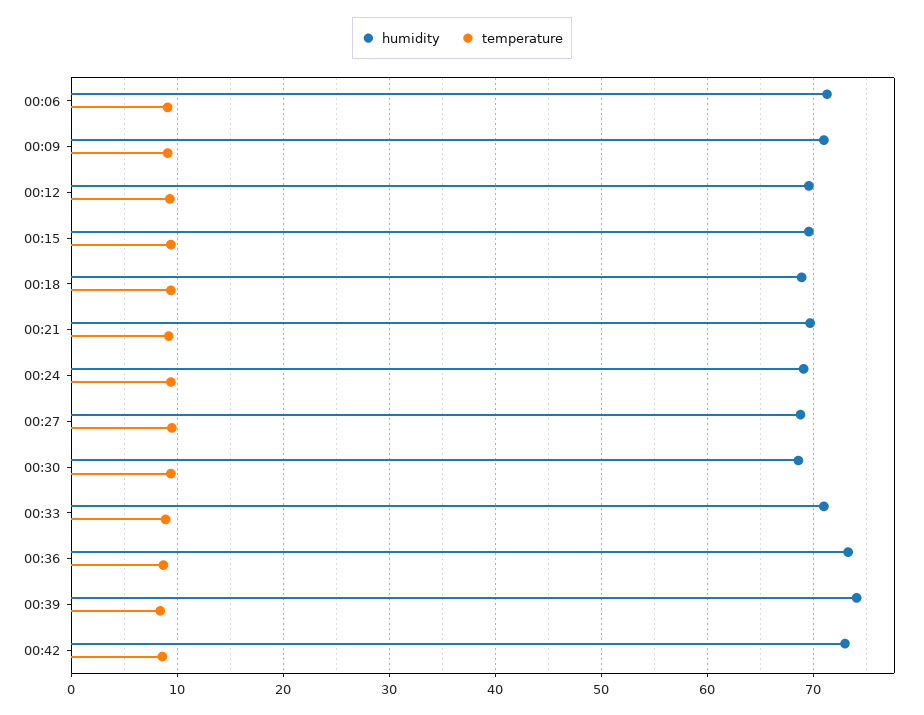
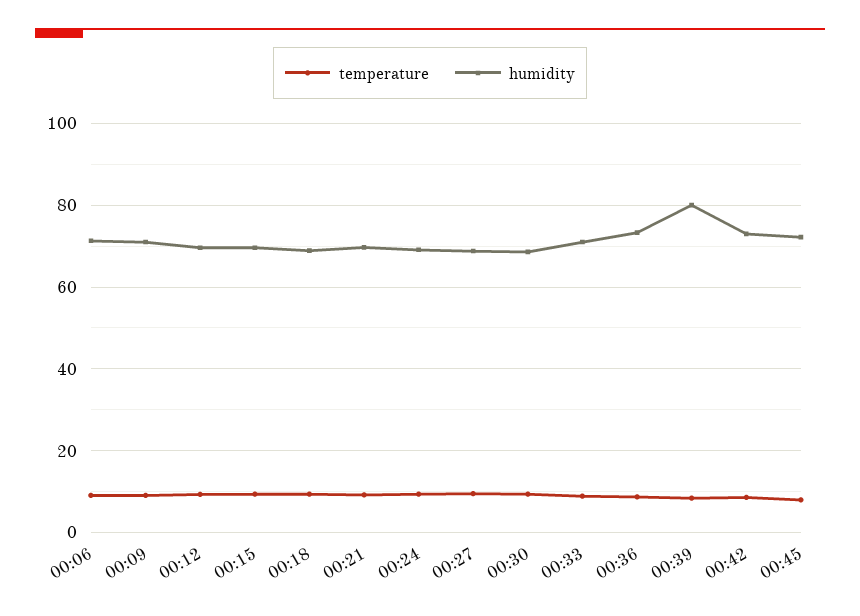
humidity, 00:39: 74 -> 80
temperature, 00:45: none -> 8
humidity, 00:45: none -> 72

